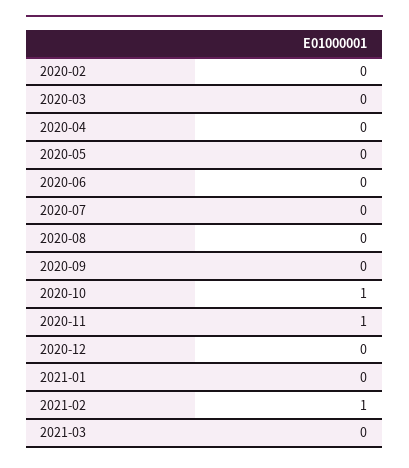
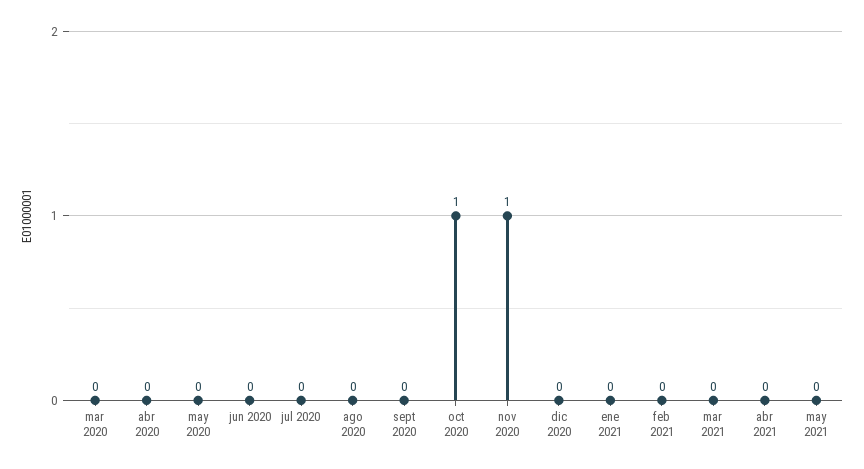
2020-02: 0 -> none
2021-02: 1 -> 0
abr 2021: none -> 0
may 2021: none -> 0

